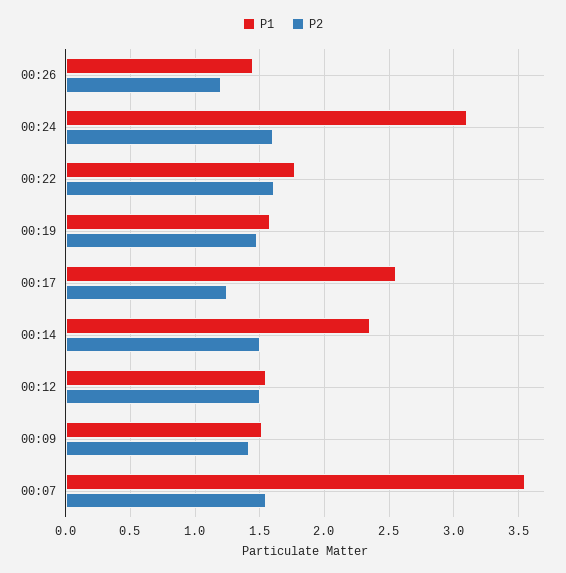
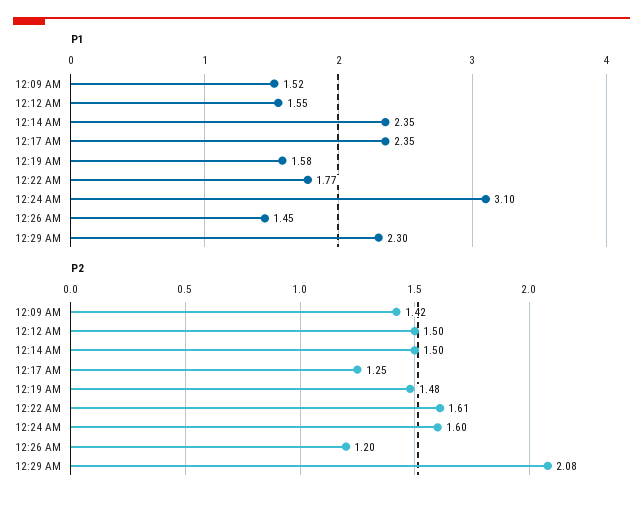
P1, 00:17: 2.55 -> 2.35
P1, 00:07: 3.55 -> none
P2, 00:07: 1.55 -> none
P1, 12:29 AM: none -> 2.3
P2, 12:29 AM: none -> 2.08

